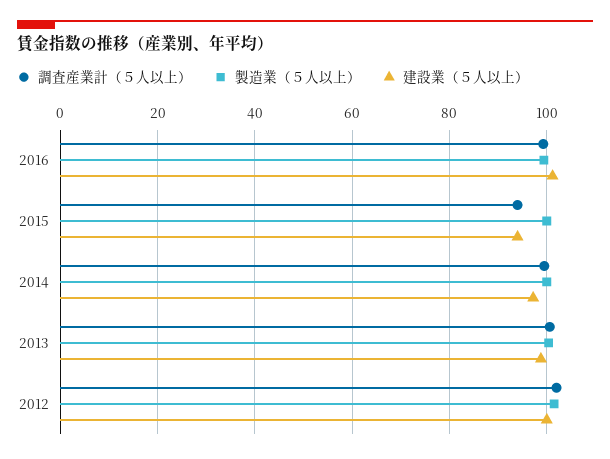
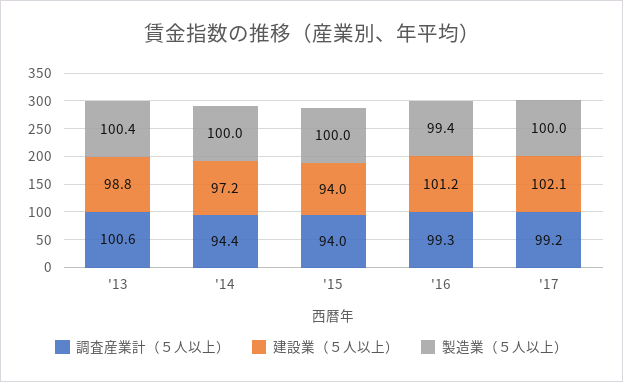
調査産業計（５人以上）, 2014: 100 -> 94.4
調査産業計（５人以上）, 2012: 102 -> none
製造業（５人以上）, 2012: 102 -> none
建設業（５人以上）, 2012: 100 -> none
調査産業計（５人以上）, '17: none -> 99.2
建設業（５人以上）, '17: none -> 102.1
製造業（５人以上）, '17: none -> 100

